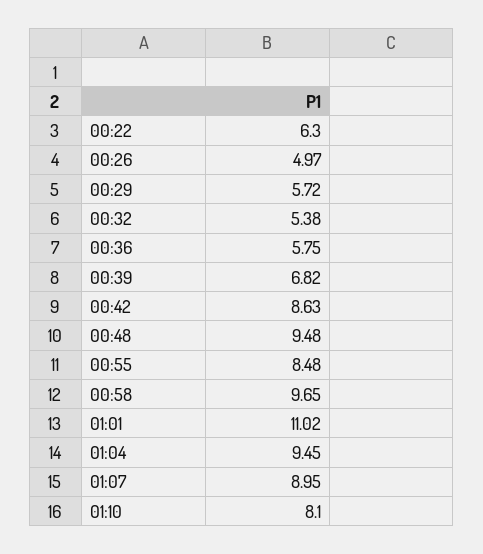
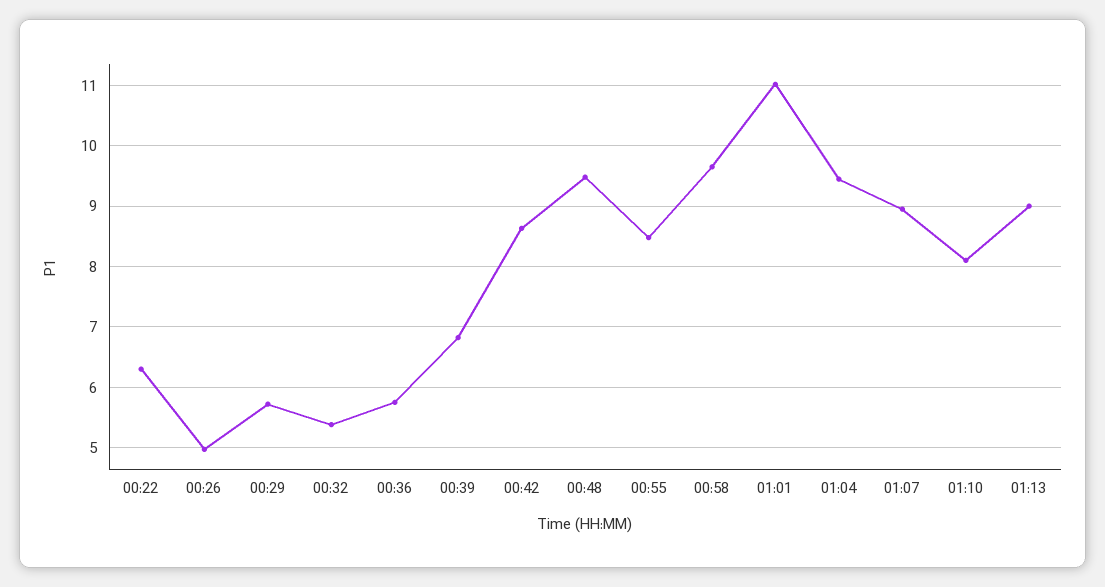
01:13: none -> 9

